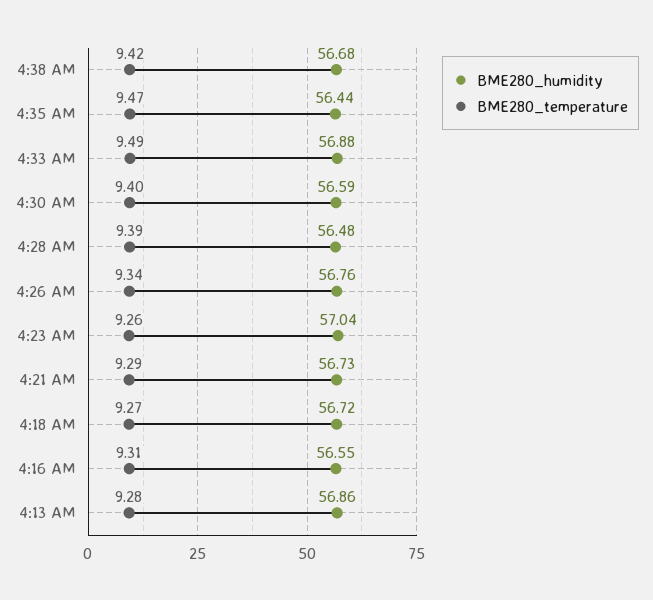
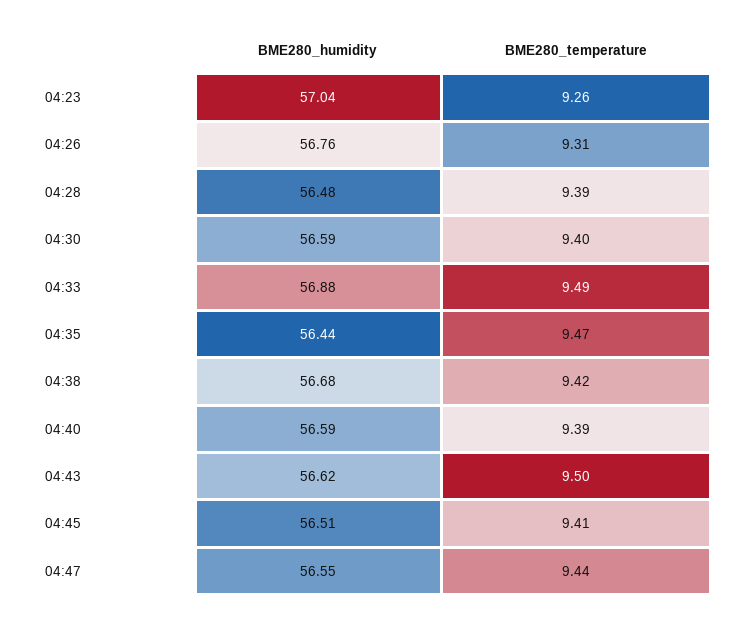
BME280_temperature, 4:26 AM: 9.34 -> 9.31
BME280_humidity, 4:21 AM: 56.73 -> none
BME280_temperature, 4:21 AM: 9.29 -> none
BME280_humidity, 4:18 AM: 56.72 -> none
BME280_temperature, 4:18 AM: 9.27 -> none
BME280_humidity, 4:16 AM: 56.55 -> none
BME280_temperature, 4:16 AM: 9.31 -> none
BME280_humidity, 4:13 AM: 56.86 -> none
BME280_temperature, 4:13 AM: 9.28 -> none
BME280_humidity, 04:40: none -> 56.59
BME280_temperature, 04:40: none -> 9.39
BME280_humidity, 04:43: none -> 56.62
BME280_temperature, 04:43: none -> 9.5
BME280_humidity, 04:45: none -> 56.51
BME280_temperature, 04:45: none -> 9.41
BME280_humidity, 04:47: none -> 56.55
BME280_temperature, 04:47: none -> 9.44

